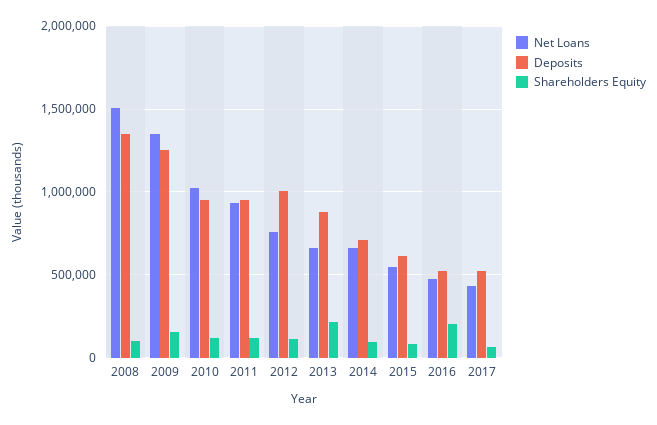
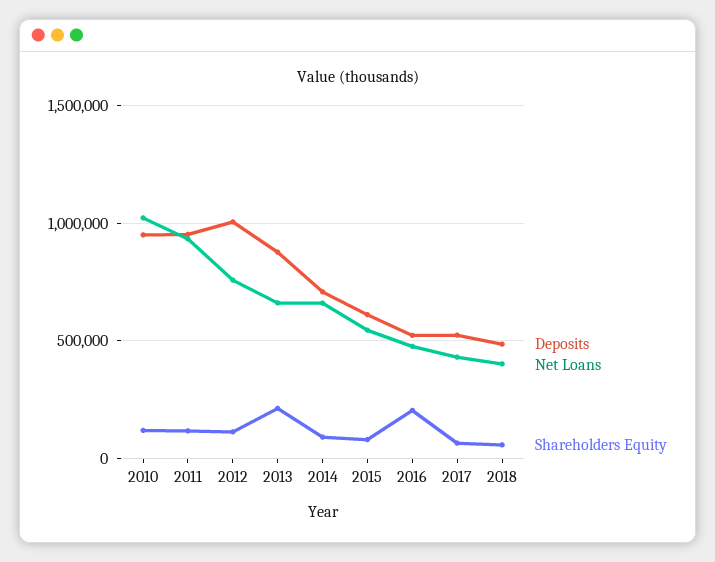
Net Loans, 2008: 1500000 -> none
Deposits, 2008: 1350000 -> none
Shareholders Equity, 2008: 100000 -> none
Net Loans, 2009: 1350000 -> none
Deposits, 2009: 1250000 -> none
Shareholders Equity, 2009: 150000 -> none
Deposits, 2018: none -> 500000
Net Loans, 2018: none -> 400000
Shareholders Equity, 2018: none -> 50000

